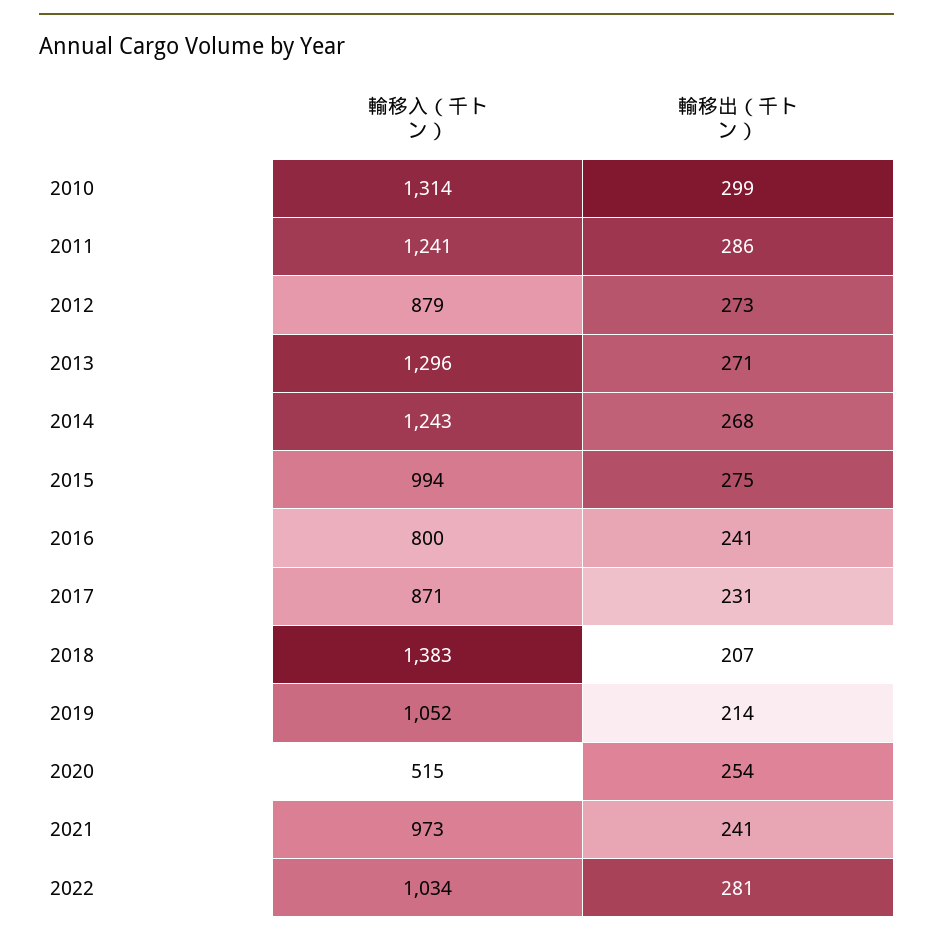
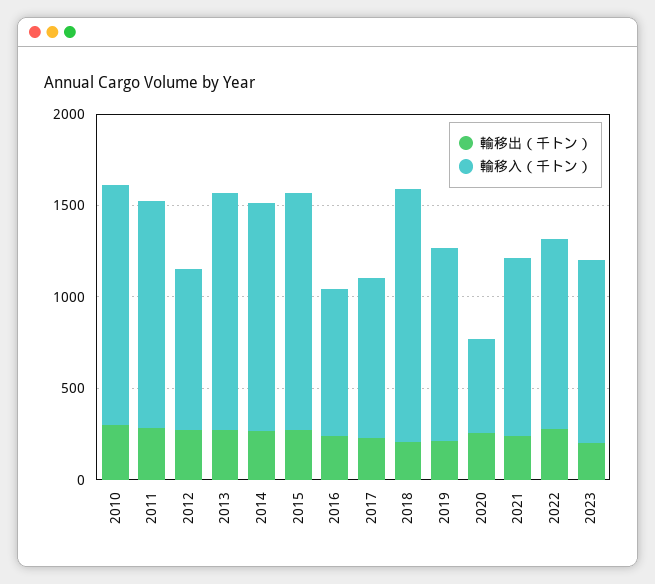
輸移入（千トン）, 2015: 994 -> 1300
輸移出（千トン）, 2023: none -> 200
輸移入（千トン）, 2023: none -> 1000

